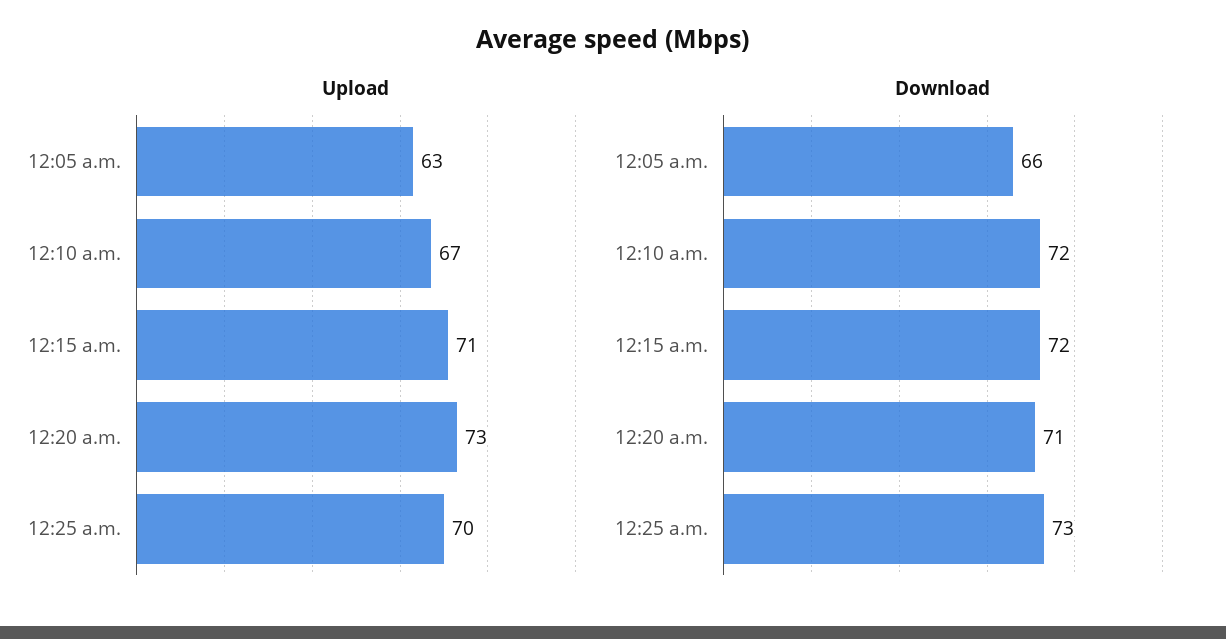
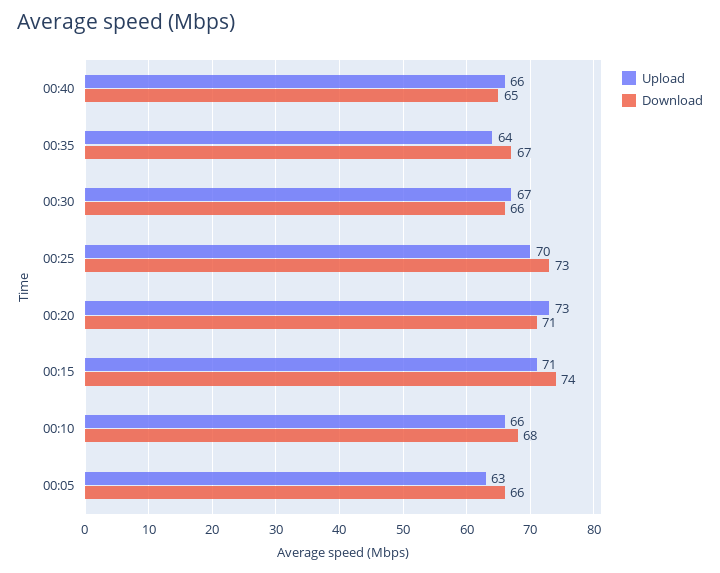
Upload, 12:10 a.m.: 67 -> 66
Download, 12:10 a.m.: 72 -> 68
Download, 12:15 a.m.: 72 -> 74
Upload, 00:40: none -> 66
Download, 00:40: none -> 65
Upload, 00:35: none -> 64
Download, 00:35: none -> 67
Upload, 00:30: none -> 67
Download, 00:30: none -> 66

